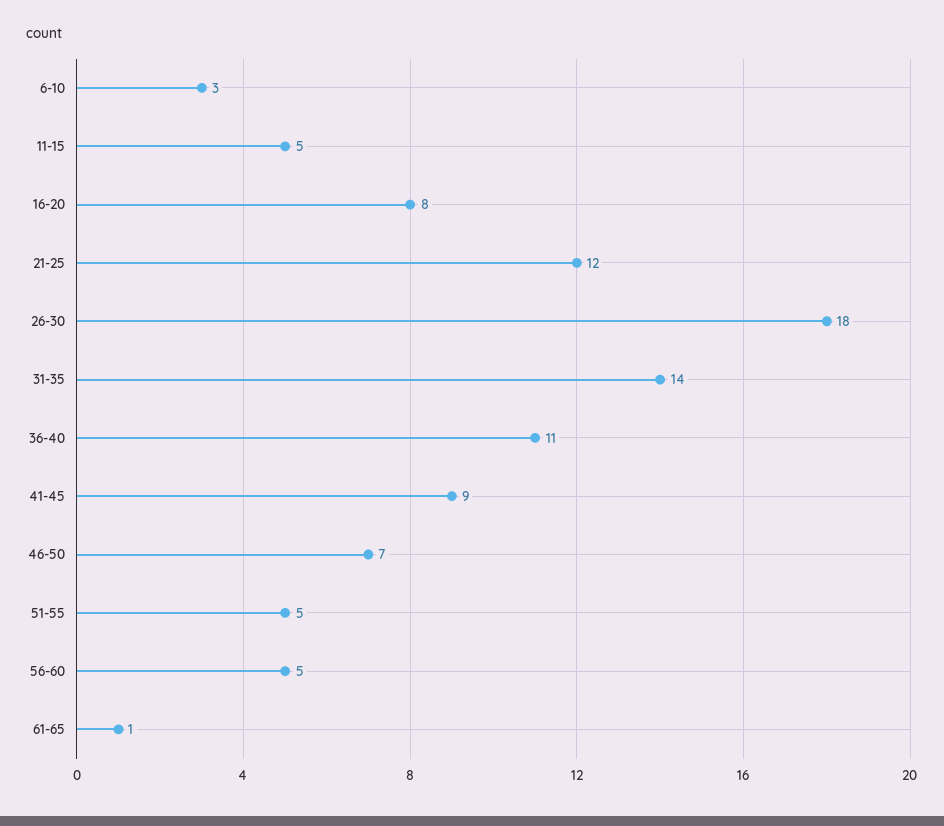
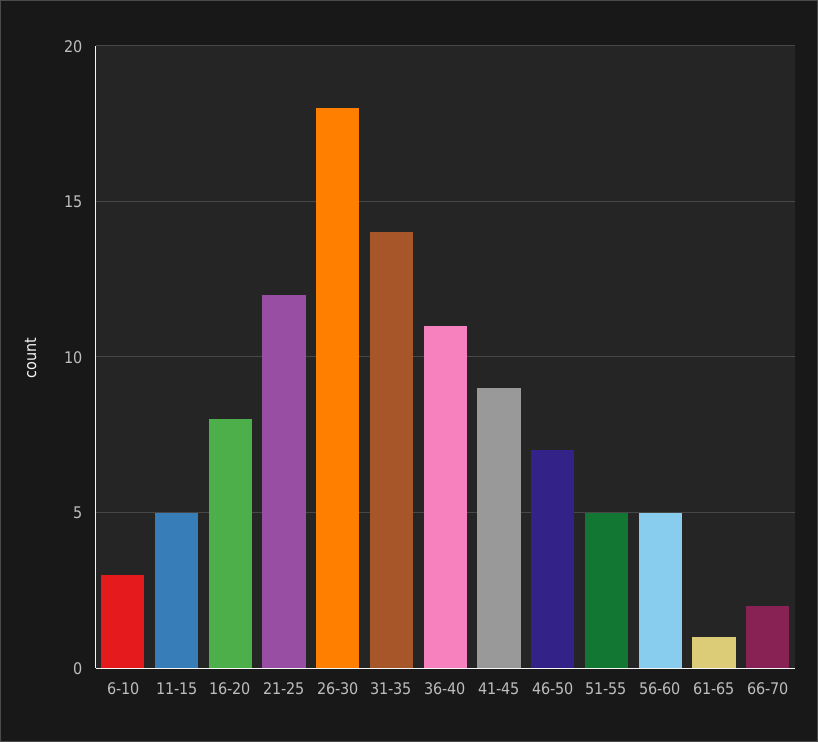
66-70: none -> 2

